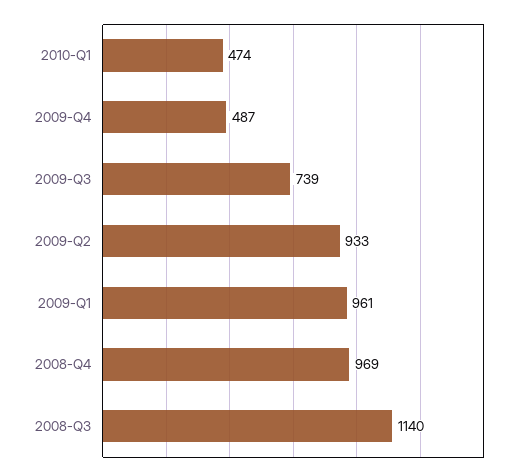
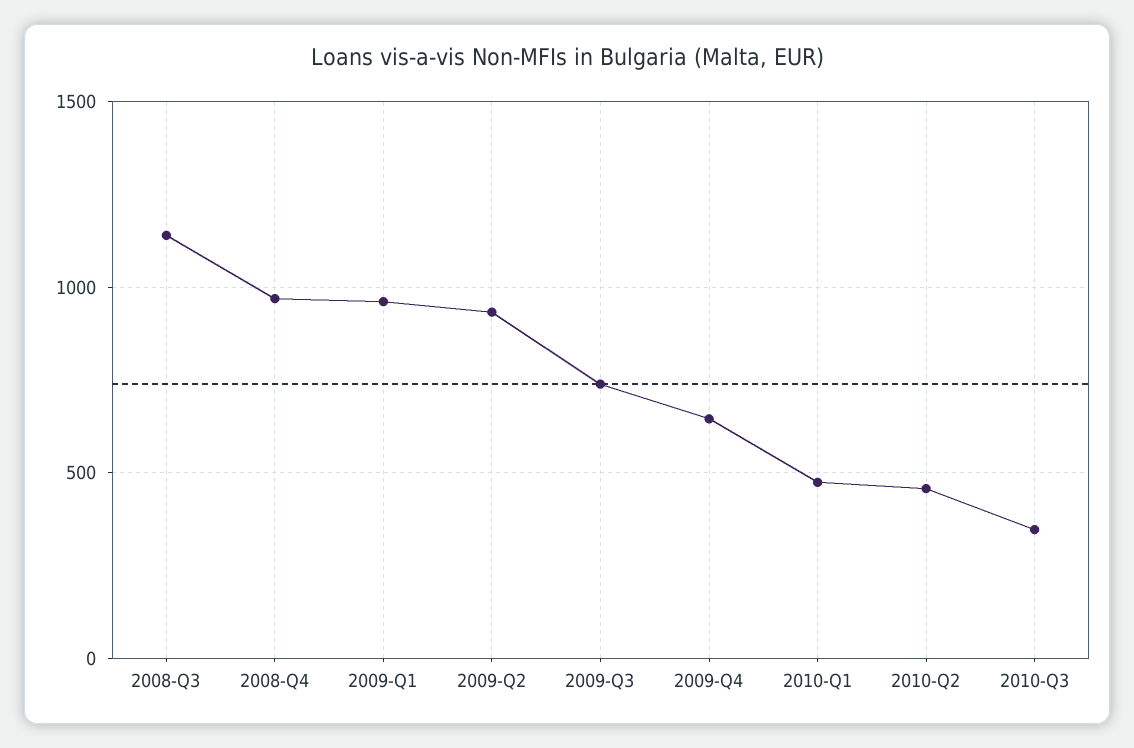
2009-Q4: 487 -> 650
2010-Q2: none -> 450
2010-Q3: none -> 350

